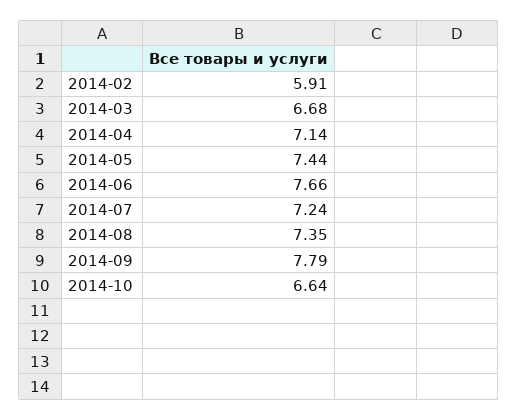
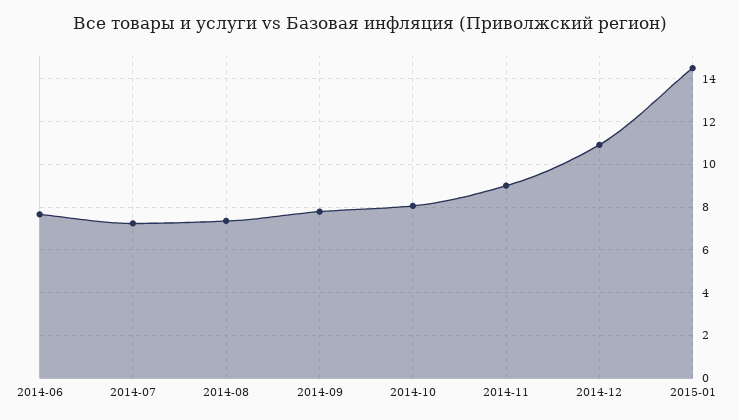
2014-02: 5.91 -> none
2014-03: 6.68 -> none
2014-04: 7.14 -> none
2014-05: 7.44 -> none
2014-10: 6.64 -> 8
2014-11: none -> 9
2014-12: none -> 11
2015-01: none -> 14.5

